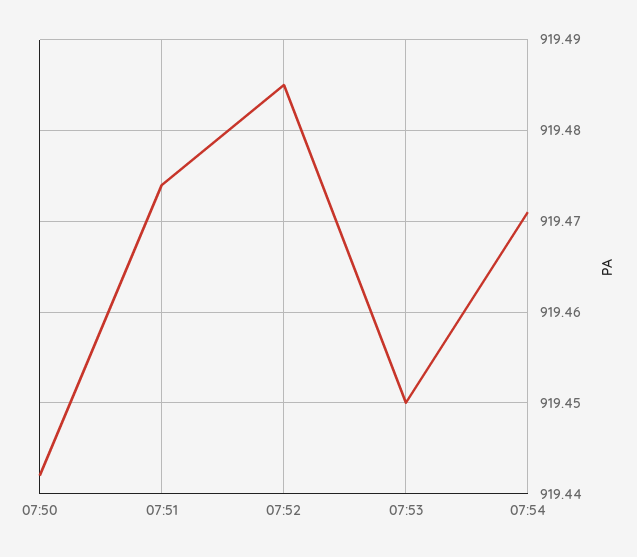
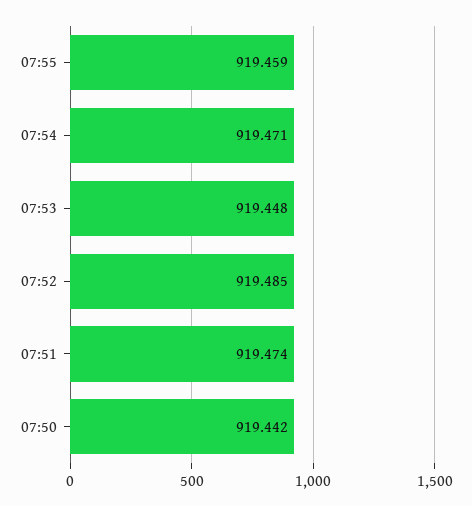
07:53: 919.45 -> 919.448
07:55: none -> 919.459

